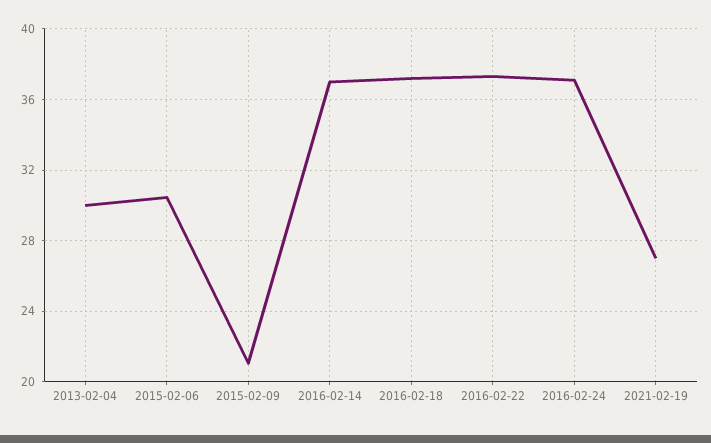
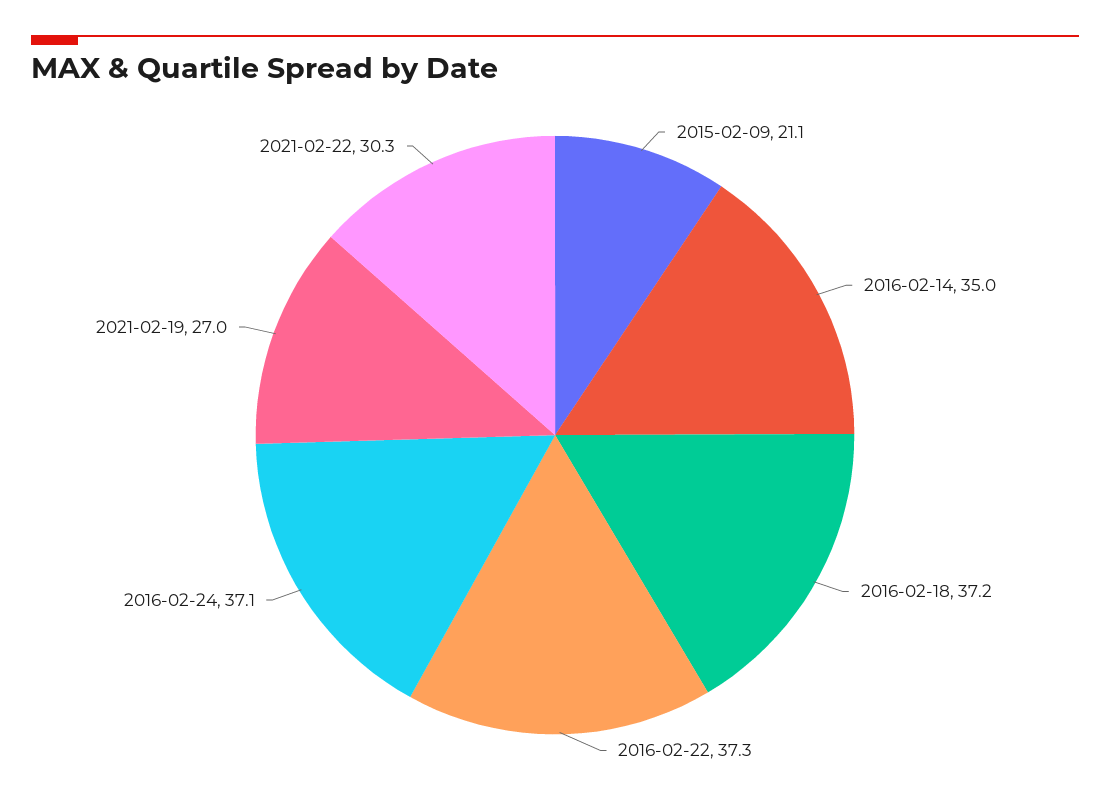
2013-02-04: 30 -> none
2015-02-06: 30.5 -> none
2016-02-14: 37 -> 35
2021-02-22: none -> 30.3

